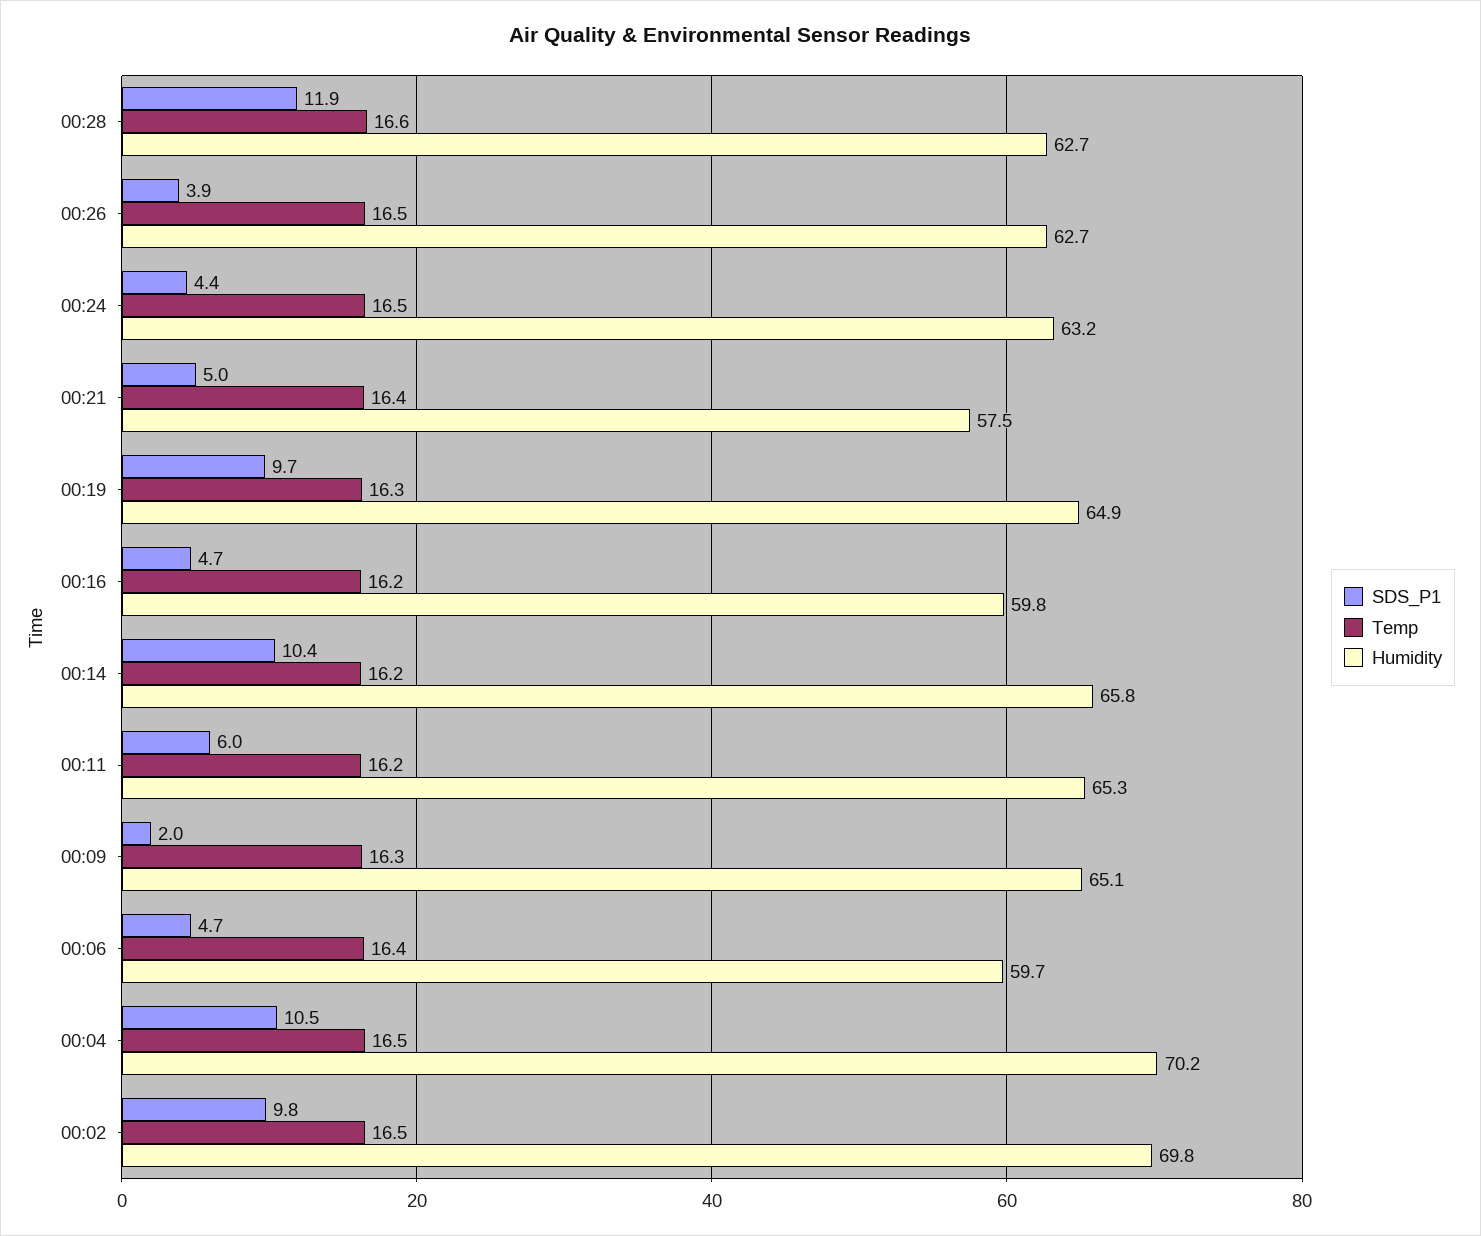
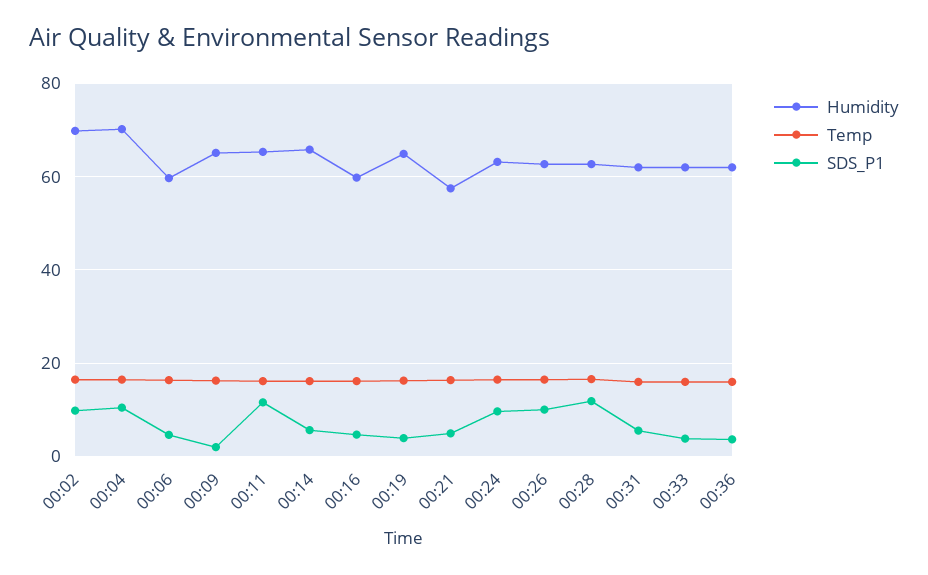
SDS_P1, 00:26: 3.9 -> 10
SDS_P1, 00:24: 4.4 -> 10
SDS_P1, 00:19: 9.7 -> 4
SDS_P1, 00:14: 10.4 -> 6
SDS_P1, 00:11: 6 -> 12
Humidity, 00:31: none -> 62
Temp, 00:31: none -> 16
SDS_P1, 00:31: none -> 6
Humidity, 00:33: none -> 62
Temp, 00:33: none -> 16
SDS_P1, 00:33: none -> 4
Humidity, 00:36: none -> 62
Temp, 00:36: none -> 16
SDS_P1, 00:36: none -> 4

